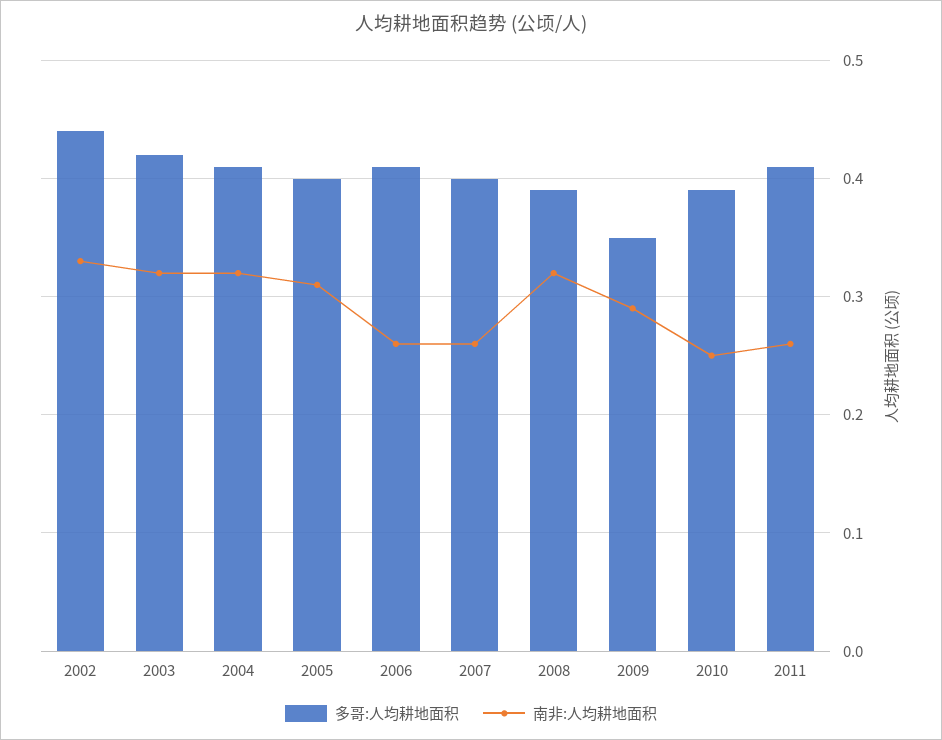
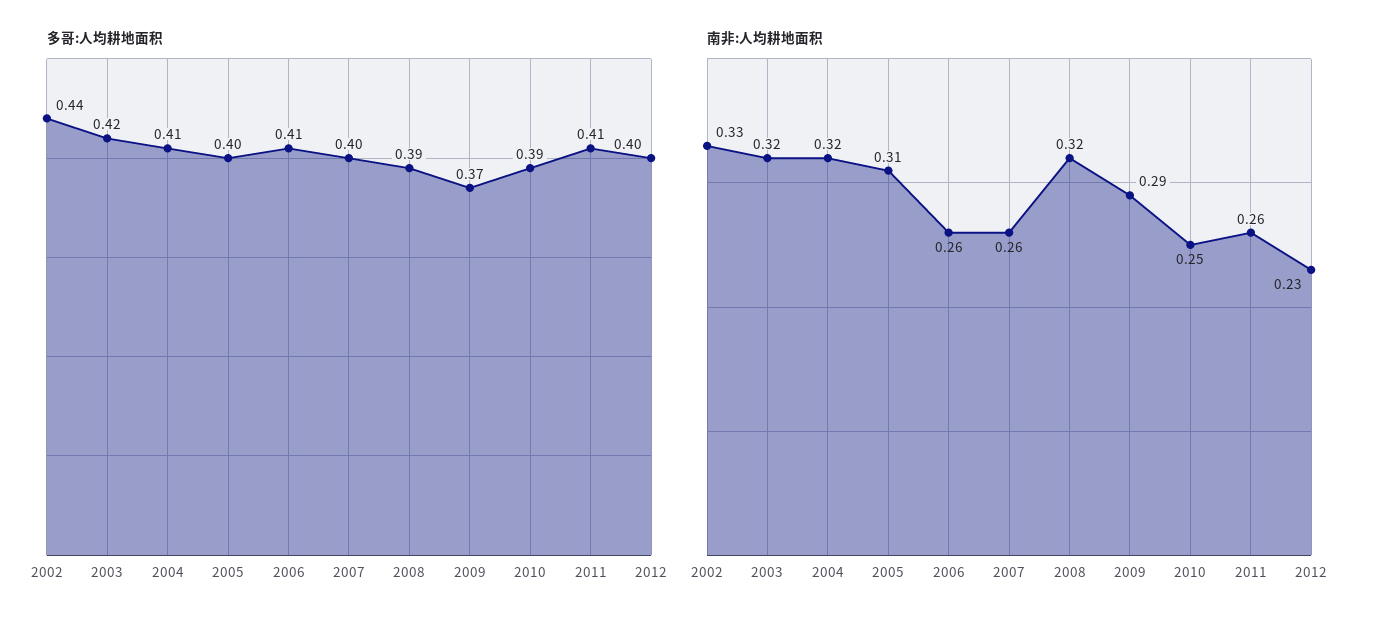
多哥:人均耕地面积, 2009: 0.35 -> 0.37
多哥:人均耕地面积, 2012: none -> 0.4
南非:人均耕地面积, 2012: none -> 0.23

